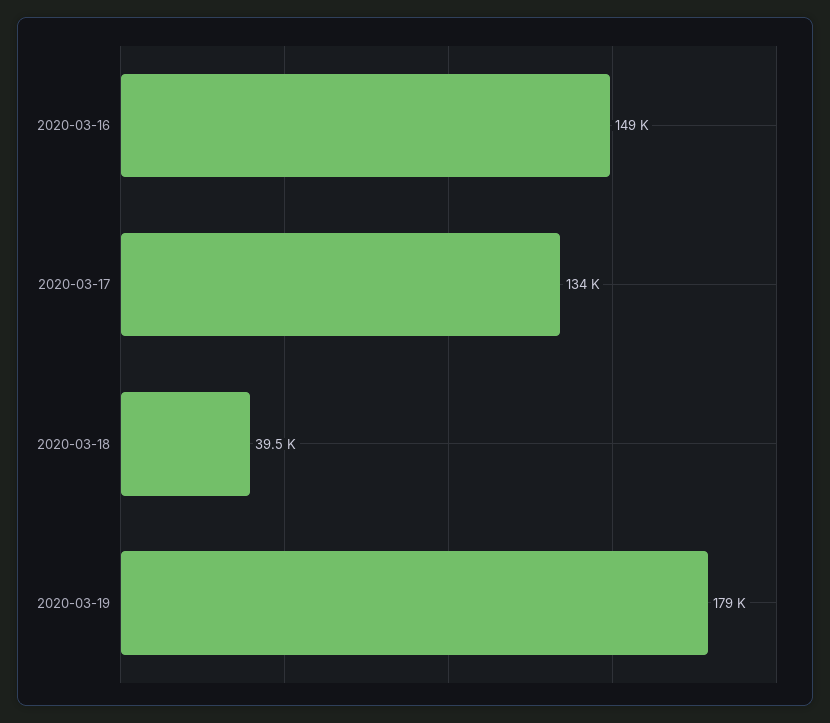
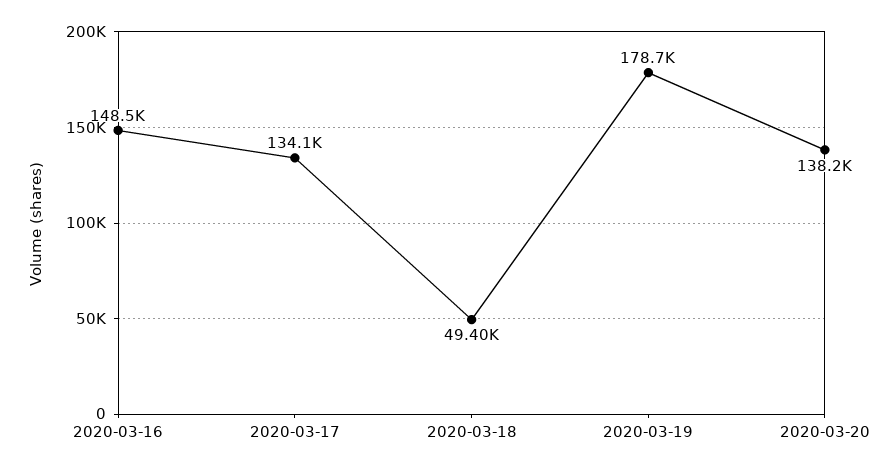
2020-03-18: 39500 -> 49400
2020-03-20: none -> 138200

